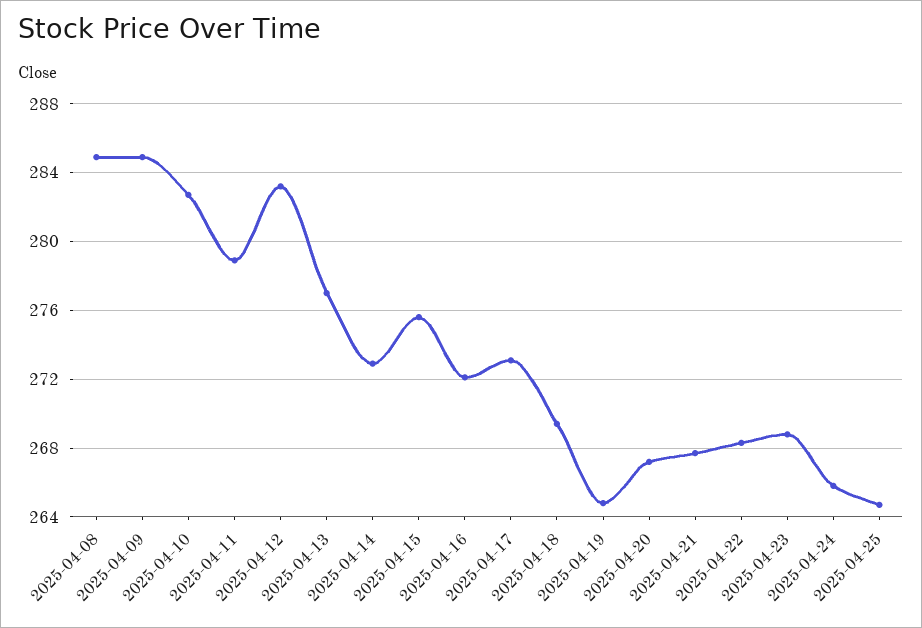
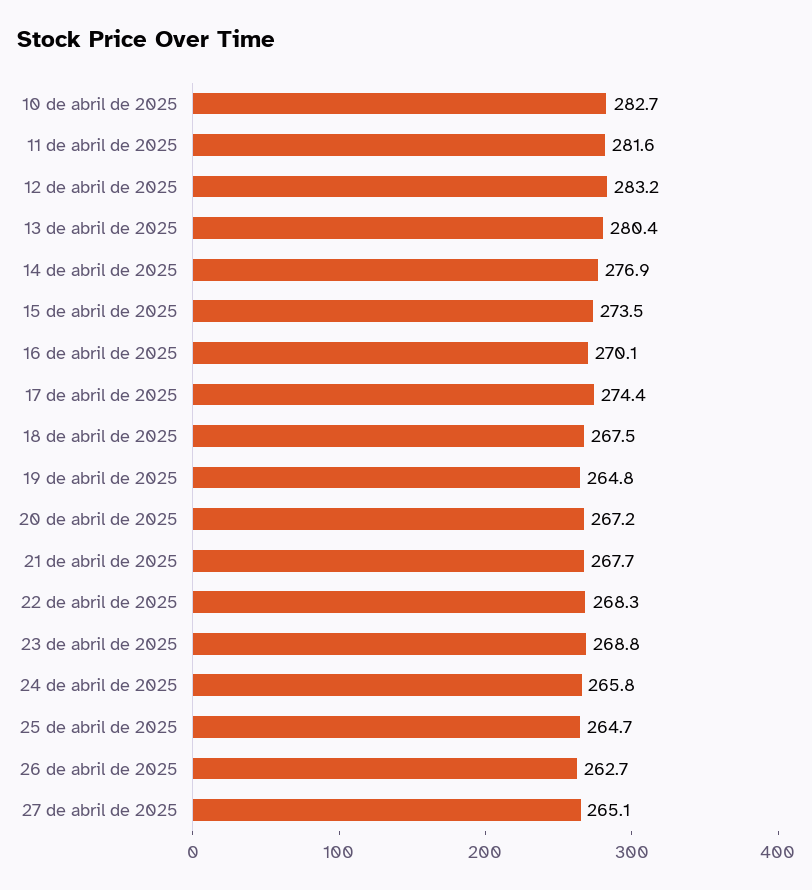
2025-04-08: 285 -> none
2025-04-09: 285 -> none
2025-04-11: 279 -> 281.6
2025-04-13: 277 -> 280.4
2025-04-14: 273 -> 276.9
2025-04-15: 275.5 -> 273.5
2025-04-16: 272 -> 270.1
2025-04-17: 273 -> 274.4
2025-04-18: 269.5 -> 267.5
26 de abril de 2025: none -> 262.7
27 de abril de 2025: none -> 265.1

